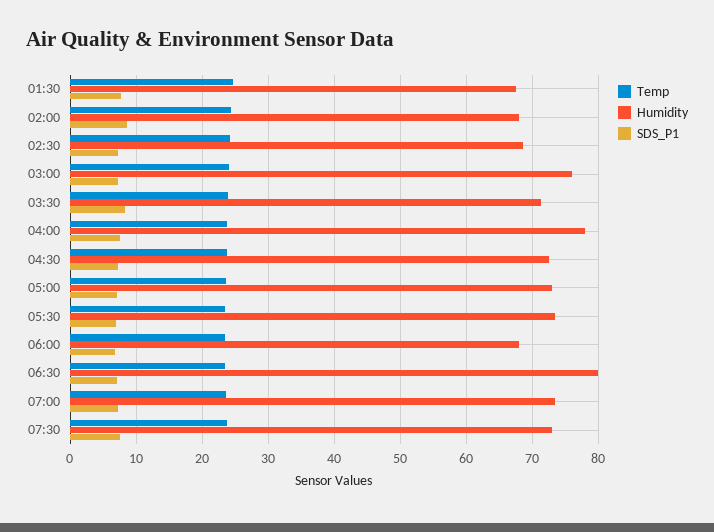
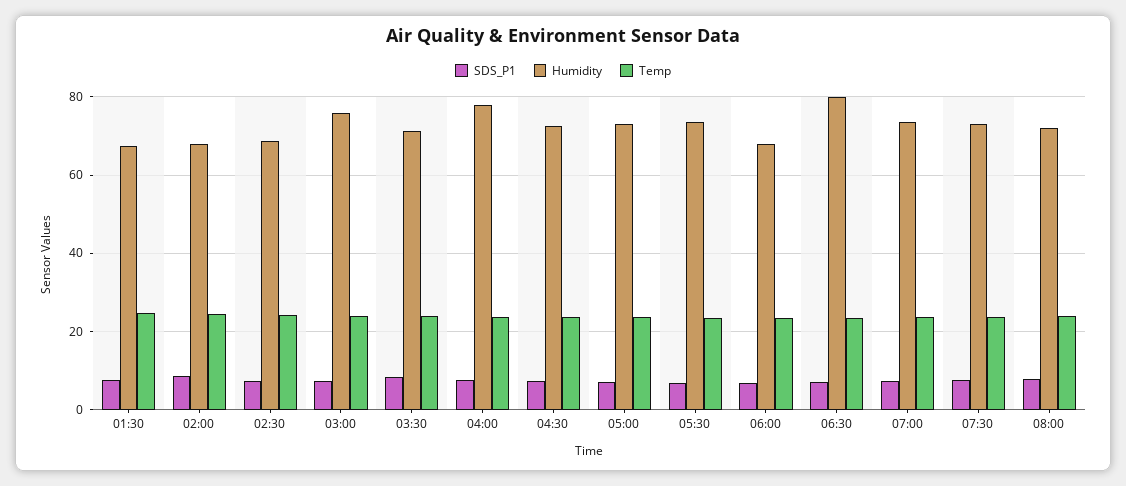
SDS_P1, 08:00: none -> 8
Humidity, 08:00: none -> 72
Temp, 08:00: none -> 24

